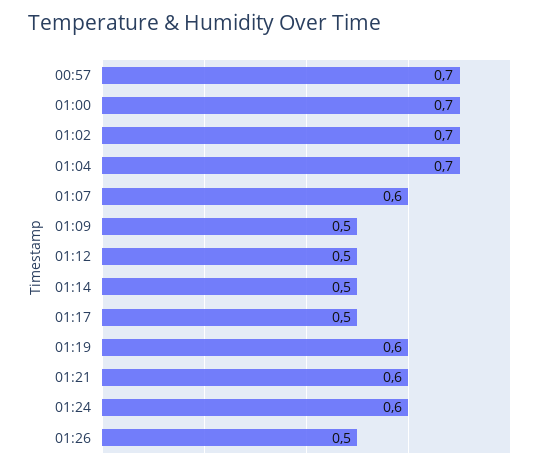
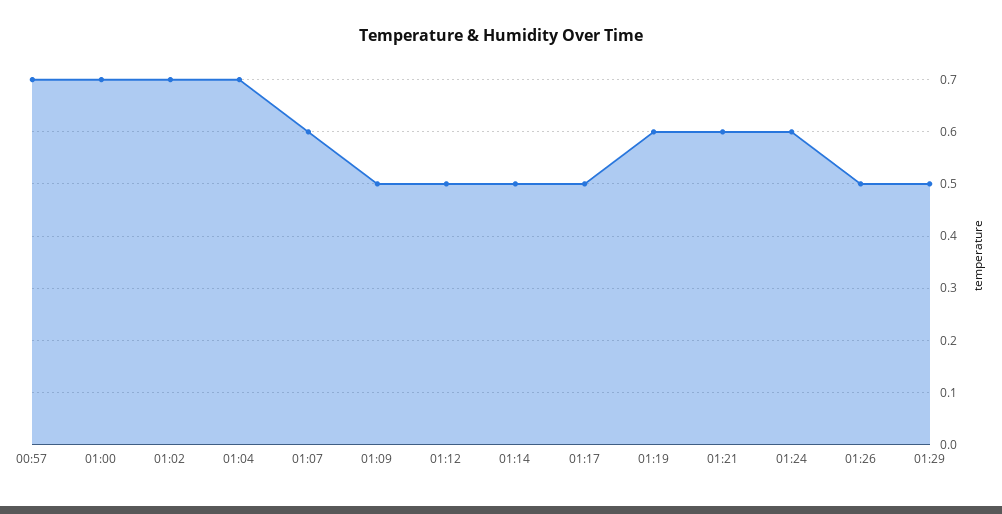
01:29: none -> 0.5

